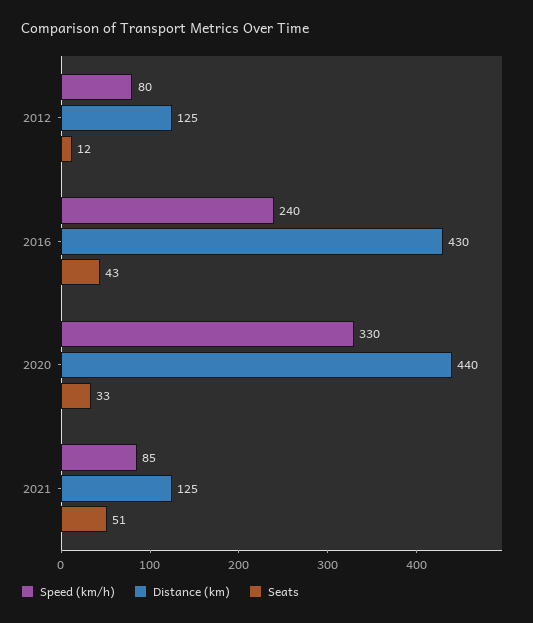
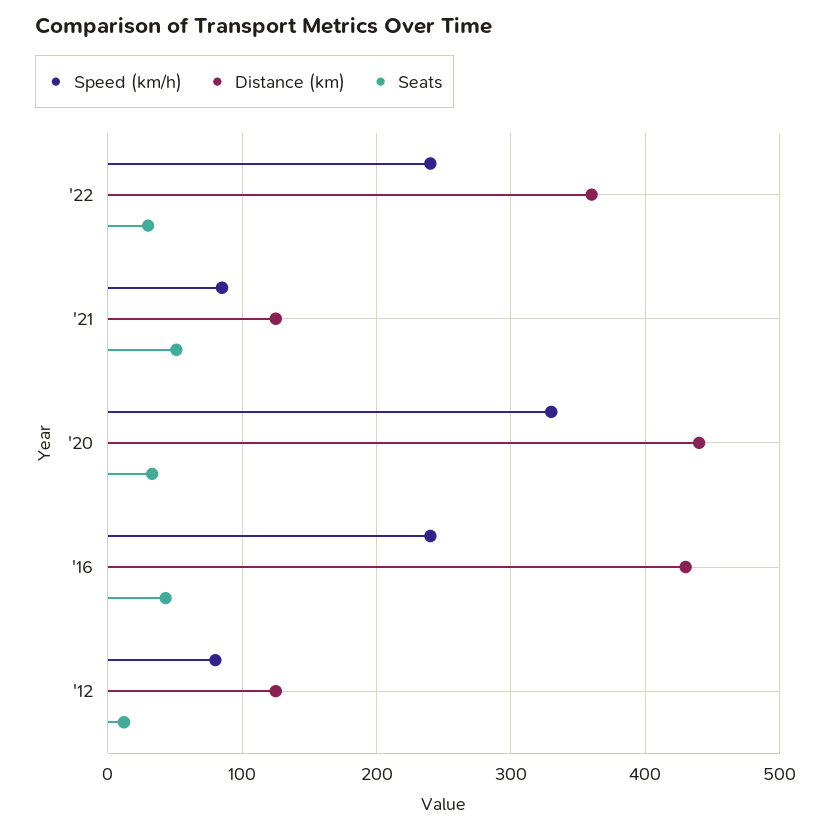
Speed (km/h), '22: none -> 240
Distance (km), '22: none -> 360
Seats, '22: none -> 30

